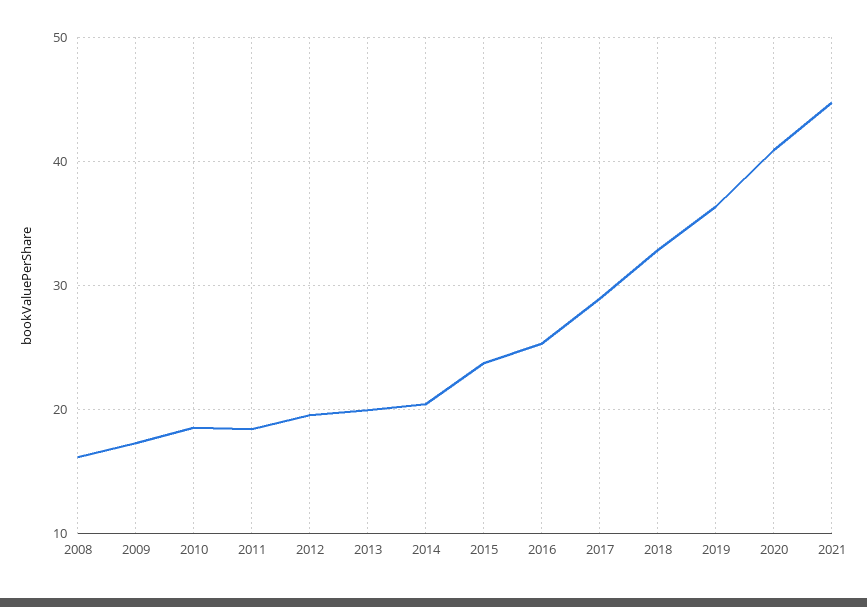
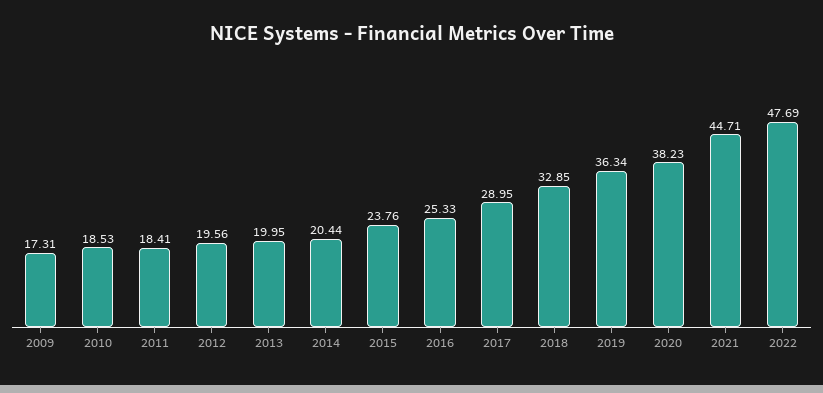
2008: 16 -> none
2020: 41 -> 38.23
2022: none -> 47.69

